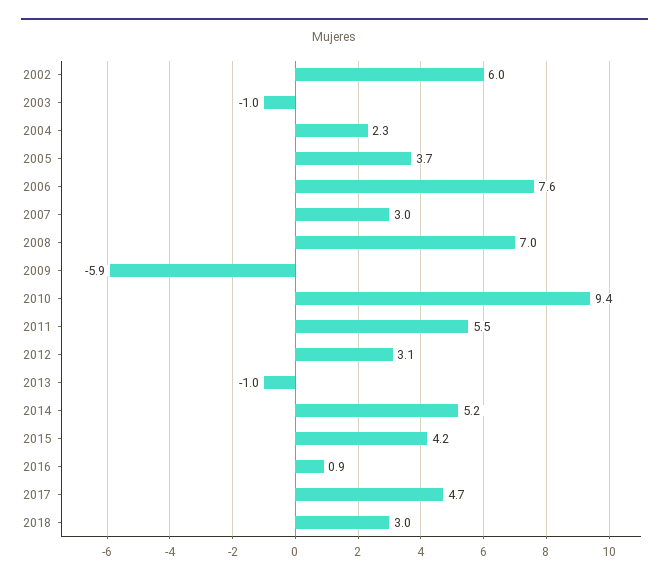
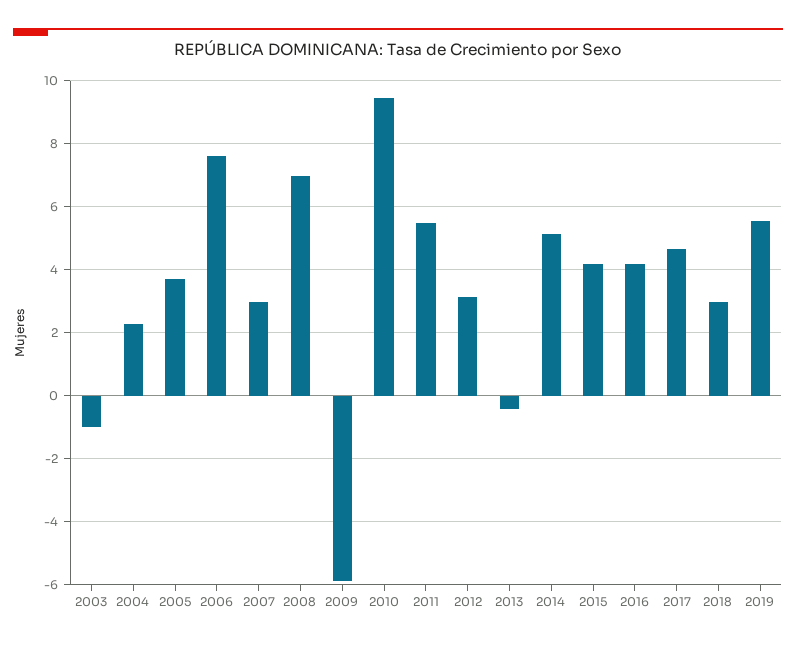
2002: 6 -> none
2013: -1 -> -0.4
2016: 0.9 -> 4.2
2019: none -> 5.6

